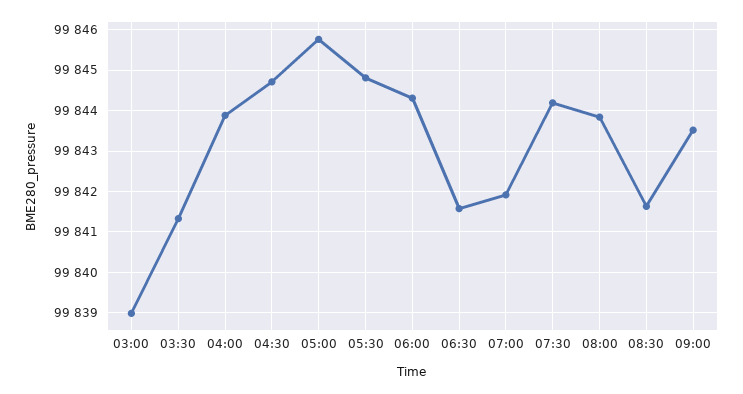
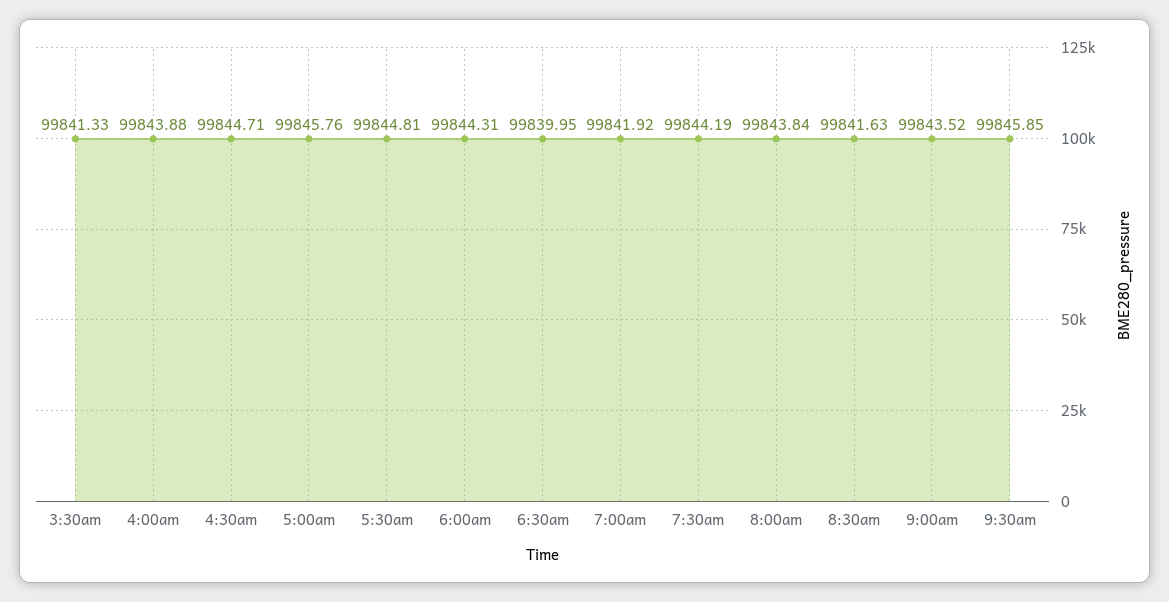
03:00: 99839 -> none
06:30: 99841.6 -> 99839.95
9:30am: none -> 99845.85

